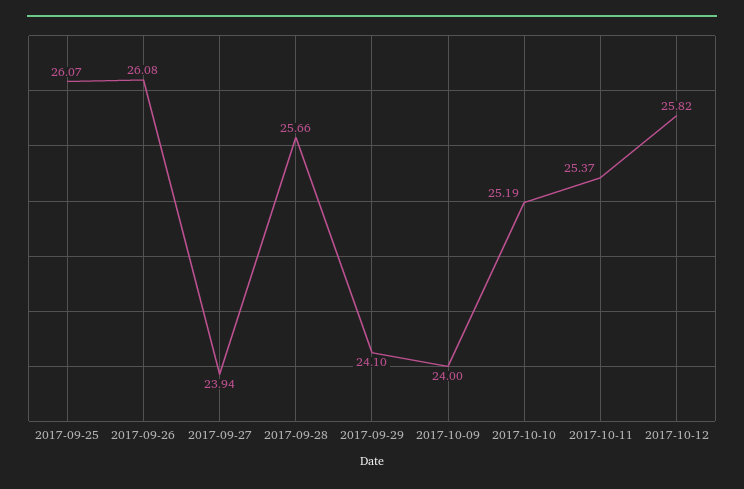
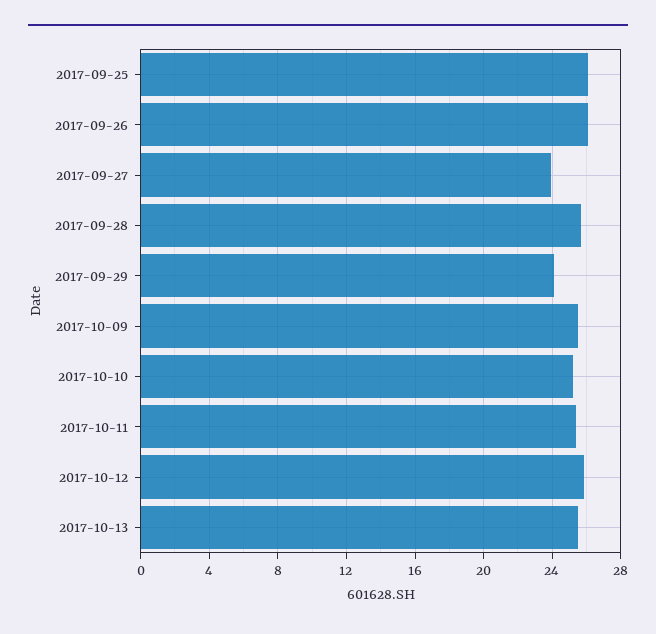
2017-10-09: 24 -> 25.5
2017-10-13: none -> 25.5

